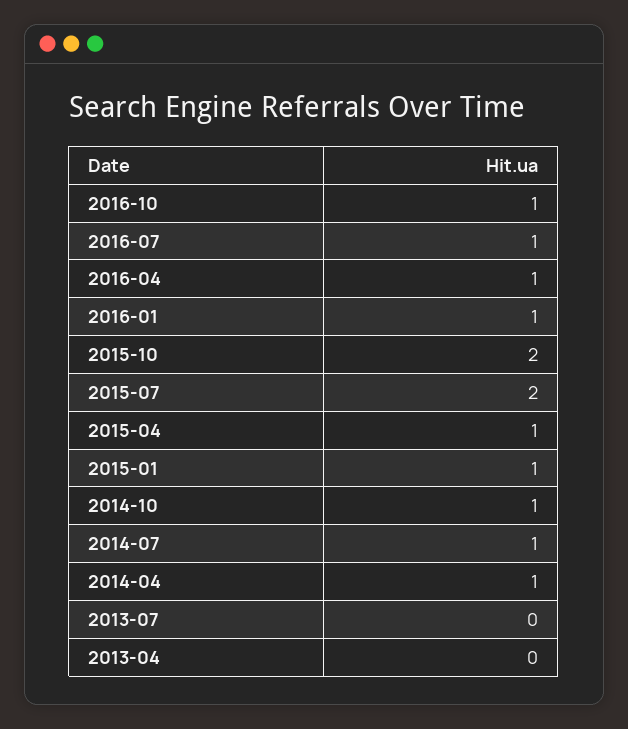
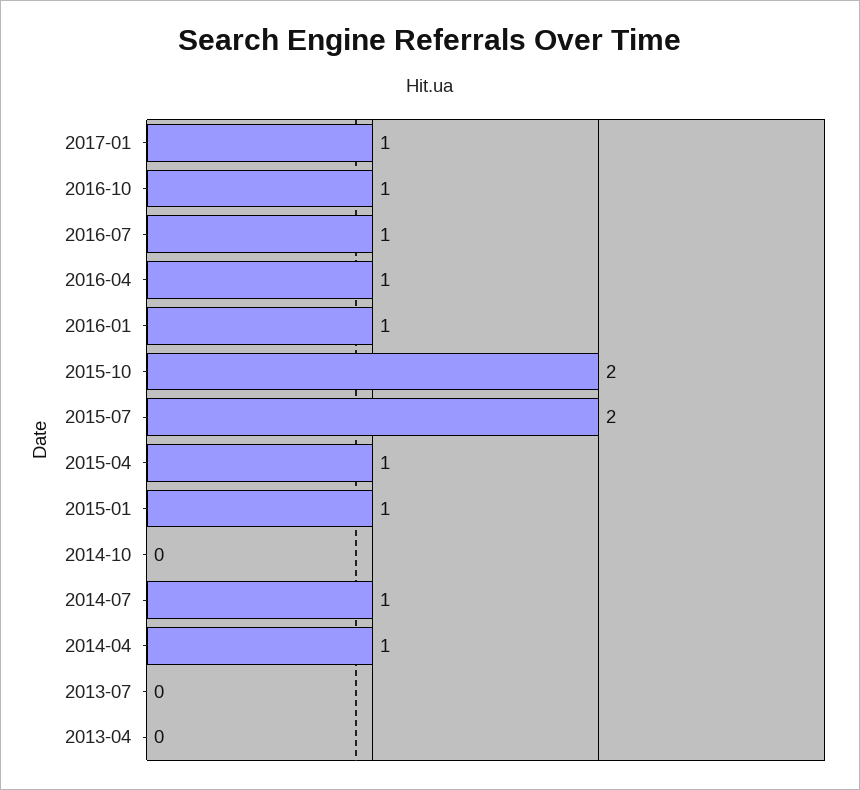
2014-10: 1 -> 0
2017-01: none -> 1

